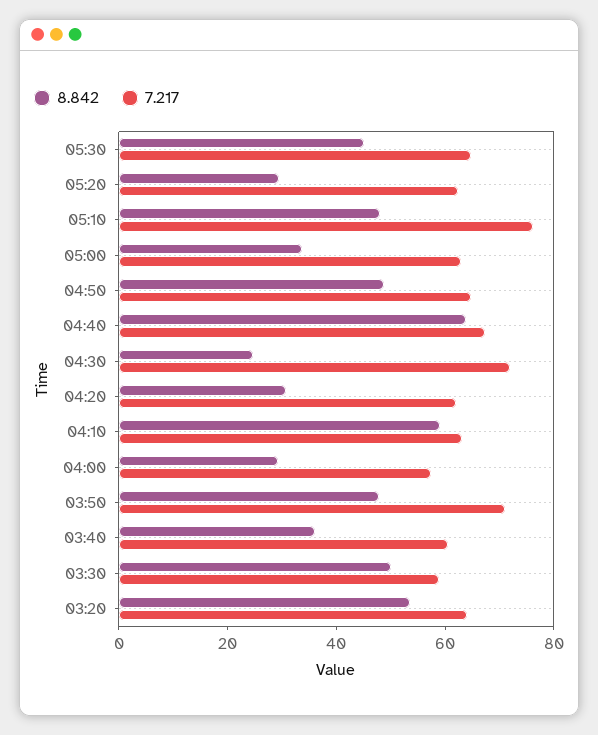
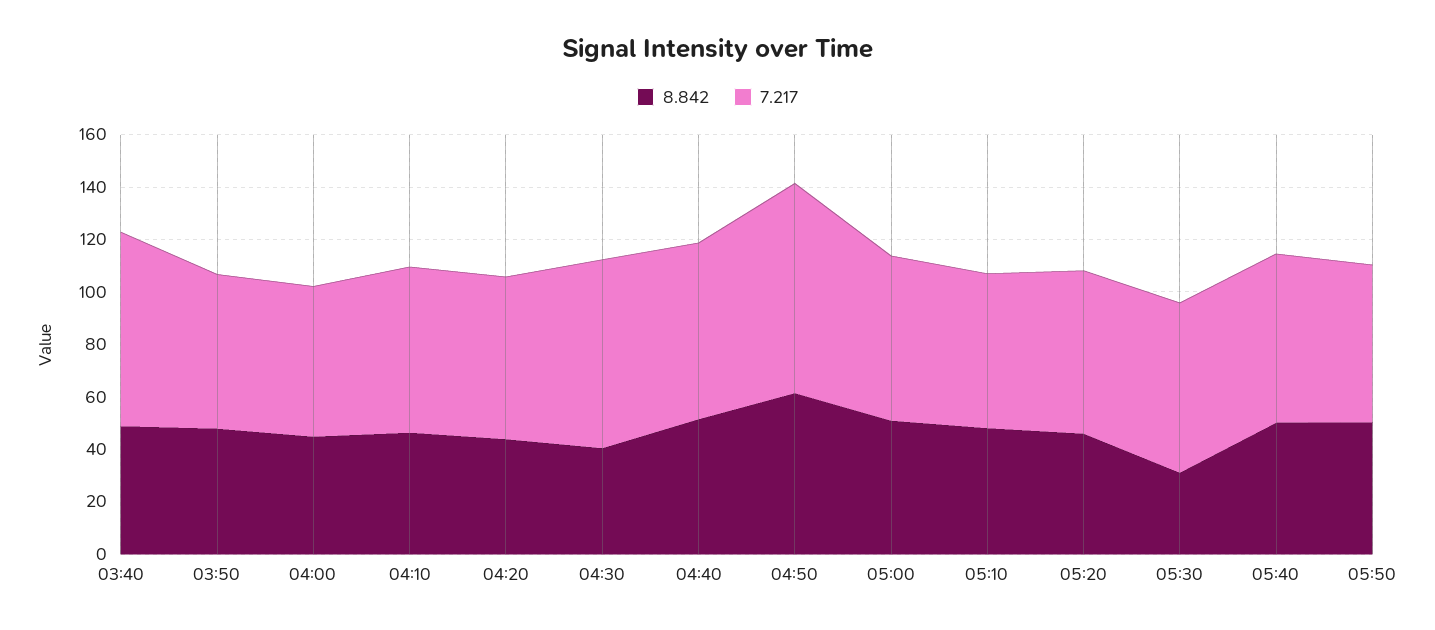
8.842, 05:30: 45 -> 30
8.842, 05:20: 30 -> 45
7.217, 05:10: 75 -> 60
8.842, 05:00: 35 -> 50
8.842, 04:50: 50 -> 60
7.217, 04:50: 65 -> 80
8.842, 04:40: 65 -> 50
8.842, 04:30: 25 -> 40
8.842, 04:20: 30 -> 45
8.842, 04:10: 60 -> 45
8.842, 04:00: 30 -> 45
7.217, 03:50: 70 -> 60
8.842, 03:40: 35 -> 50
7.217, 03:40: 60 -> 75
8.842, 03:30: 50 -> none
7.217, 03:30: 60 -> none
8.842, 03:20: 55 -> none
7.217, 03:20: 65 -> none
8.842, 05:40: none -> 50
7.217, 05:40: none -> 65
8.842, 05:50: none -> 50
7.217, 05:50: none -> 60

